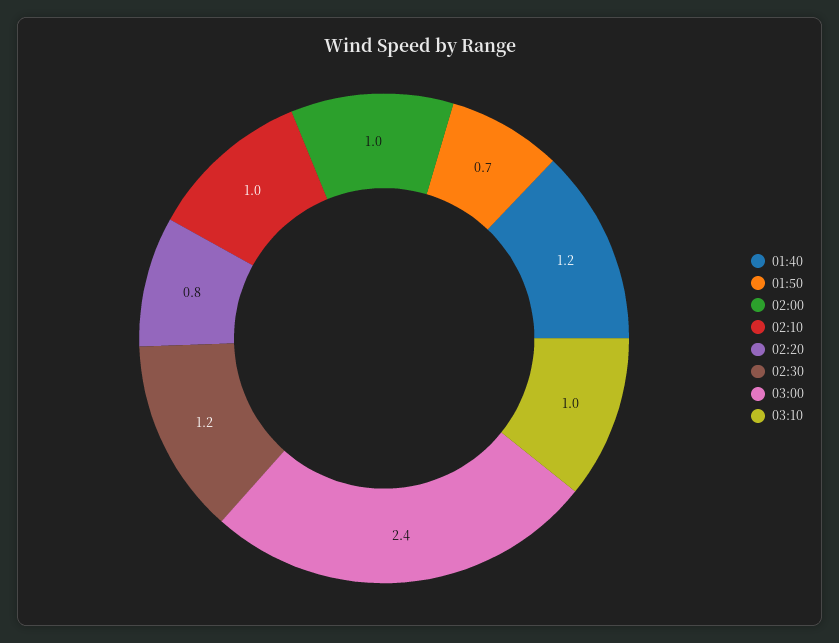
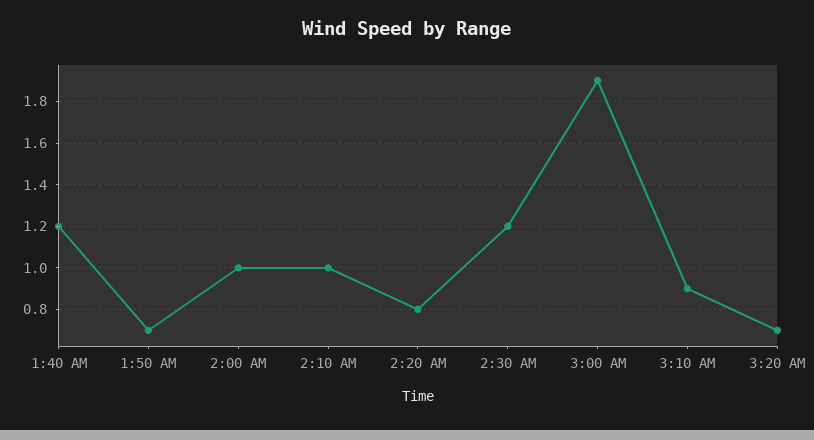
03:00: 2.4 -> 1.9
03:10: 1 -> 0.9
3:20 AM: none -> 0.7

